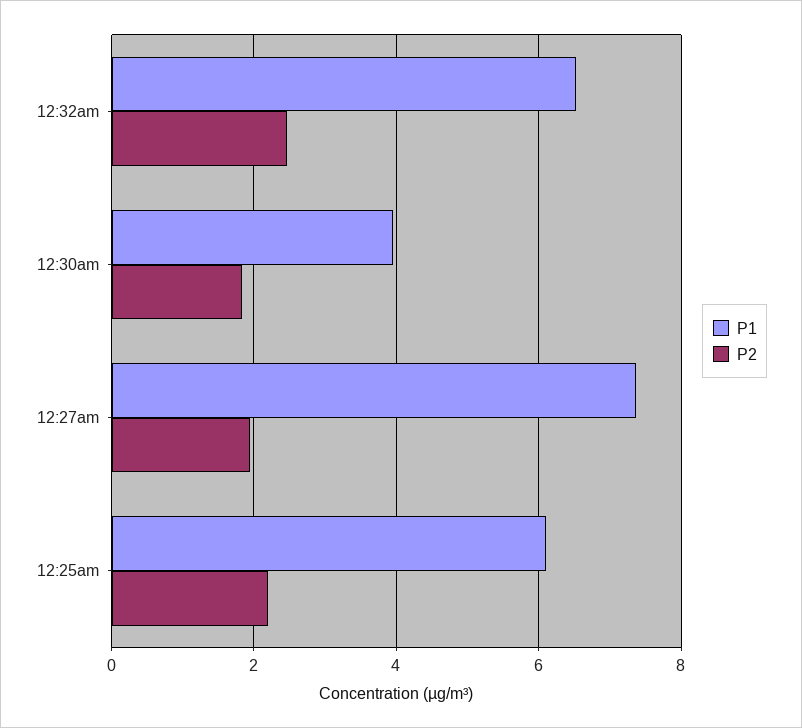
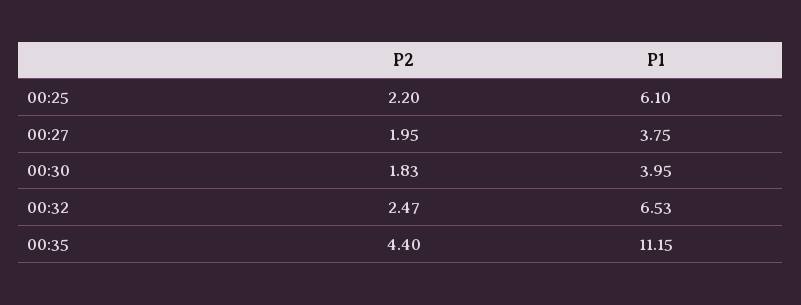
P1, 12:27am: 7.4 -> 3.75
P2, 00:35: none -> 4.4
P1, 00:35: none -> 11.15

